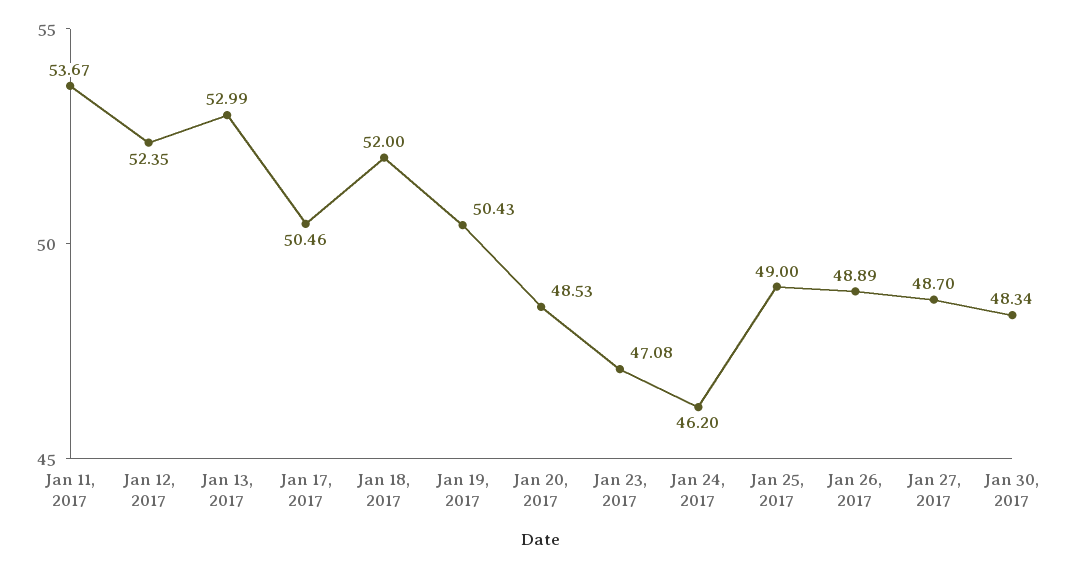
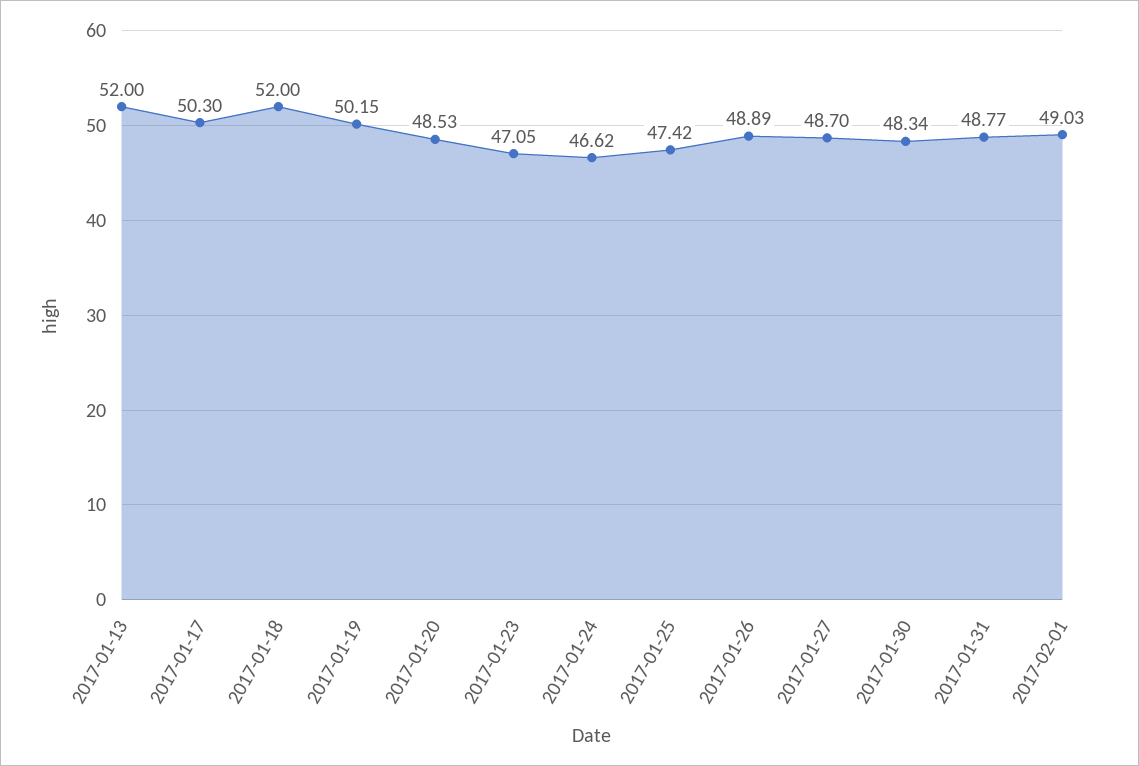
Jan 11, 2017: 53.67 -> none
Jan 12, 2017: 52.35 -> none
Jan 13, 2017: 52.99 -> 52
Jan 17, 2017: 50.46 -> 50.3
Jan 19, 2017: 50.43 -> 50.15
Jan 23, 2017: 47.08 -> 47.05
Jan 24, 2017: 46.2 -> 46.62
Jan 25, 2017: 49 -> 47.42
2017-01-31: none -> 48.77
2017-02-01: none -> 49.03

